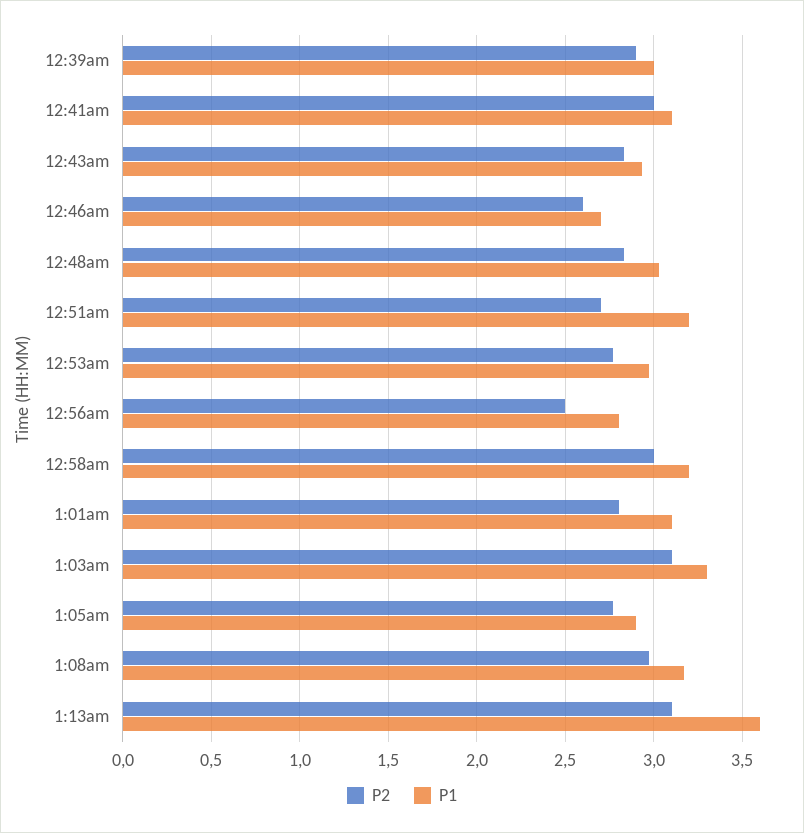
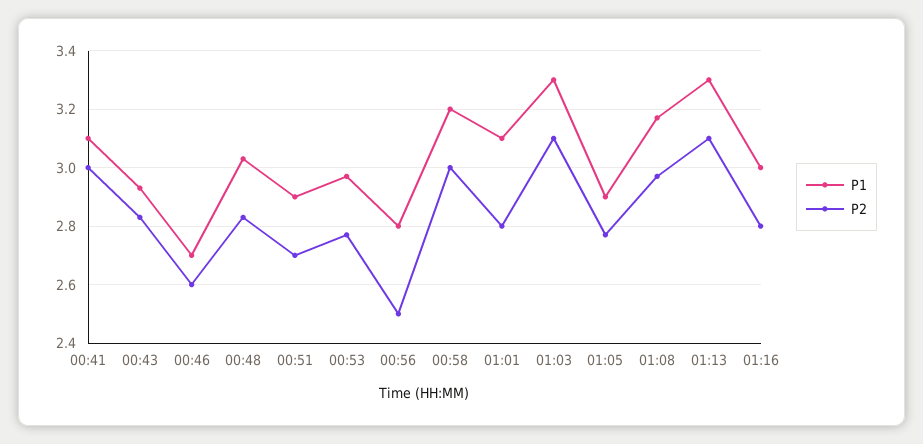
P2, 12:39am: 2.9 -> none
P1, 12:39am: 3 -> none
P1, 12:51am: 3.2 -> 2.9
P1, 1:13am: 3.6 -> 3.3
P1, 01:16: none -> 3
P2, 01:16: none -> 2.8

